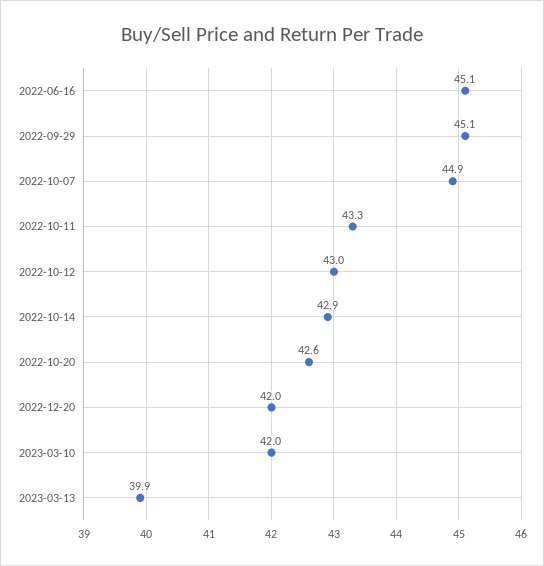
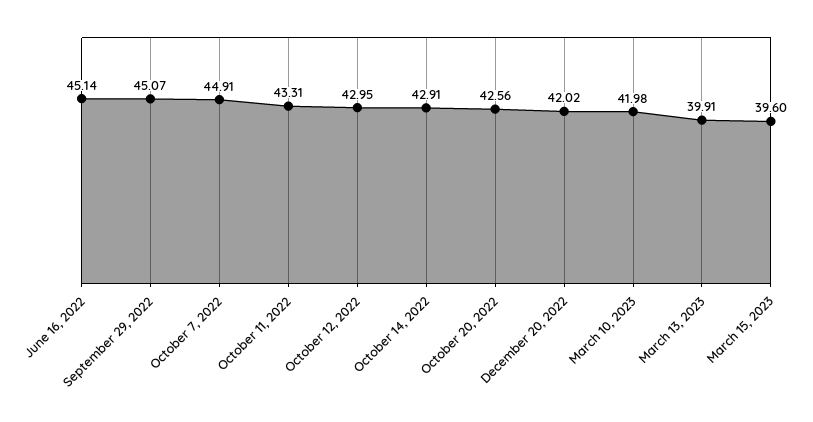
March 15, 2023: none -> 39.6

